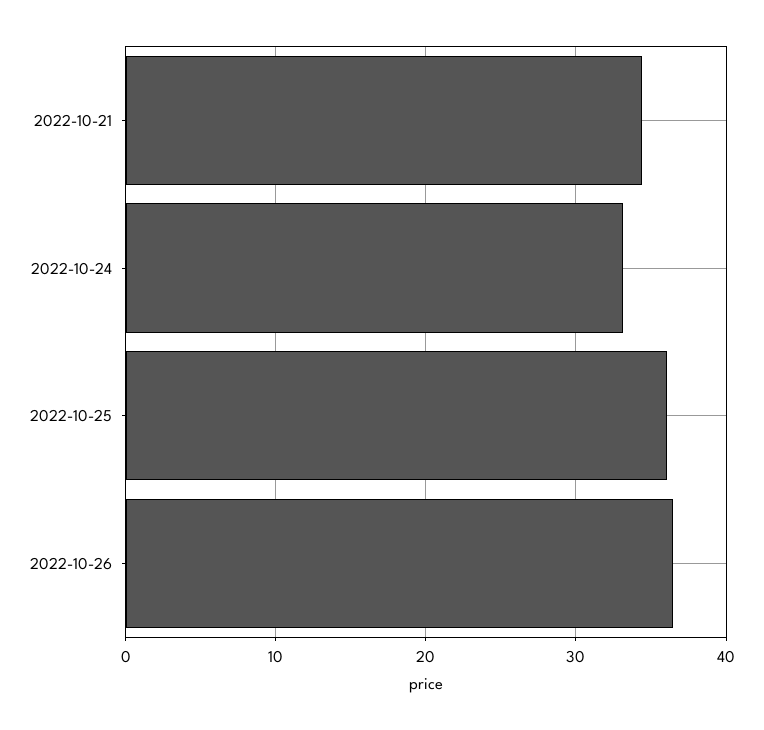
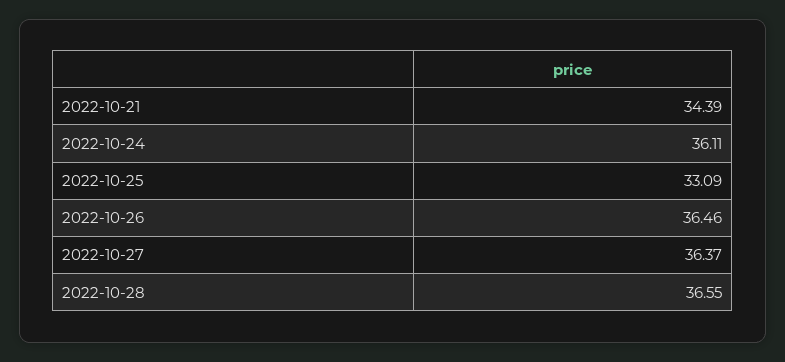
2022-10-24: 33 -> 36.11
2022-10-25: 36 -> 33.09
2022-10-27: none -> 36.37
2022-10-28: none -> 36.55

